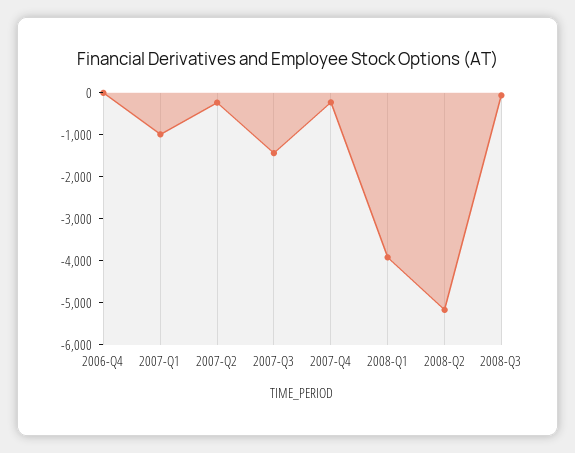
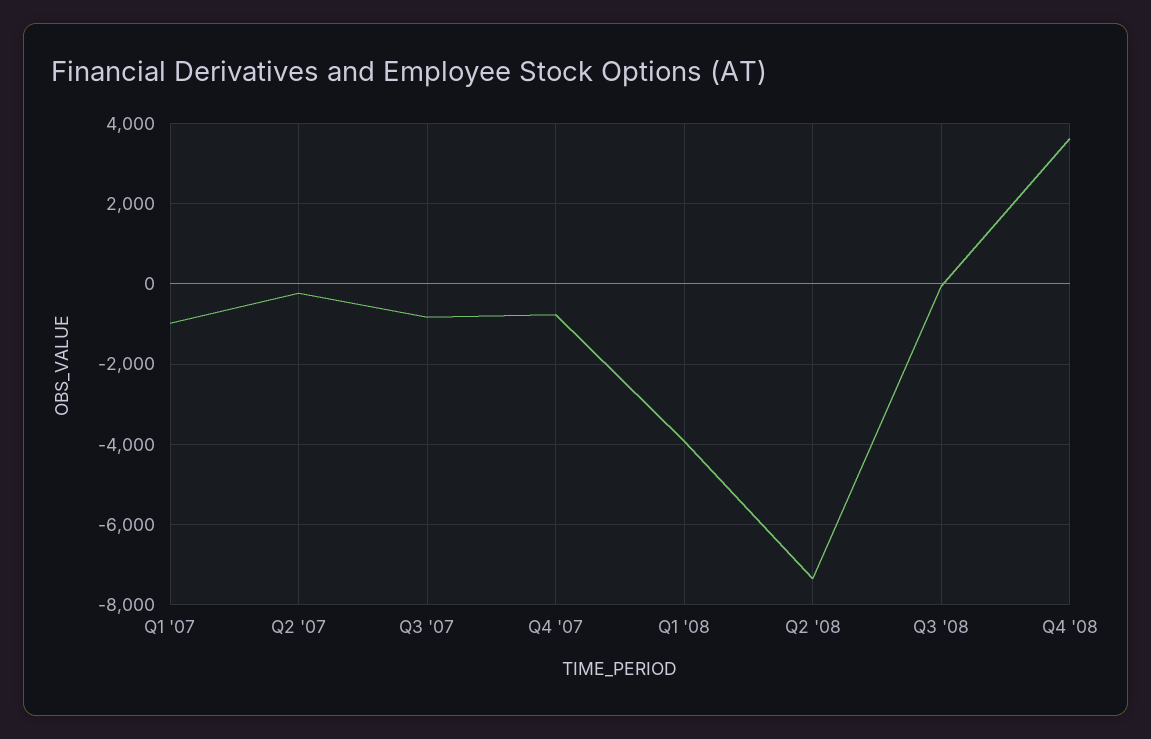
2006-Q4: 0 -> none
2007-Q3: -1400 -> -800
2007-Q4: -200 -> -800
2008-Q2: -5200 -> -7400
Q4 '08: none -> 3600

